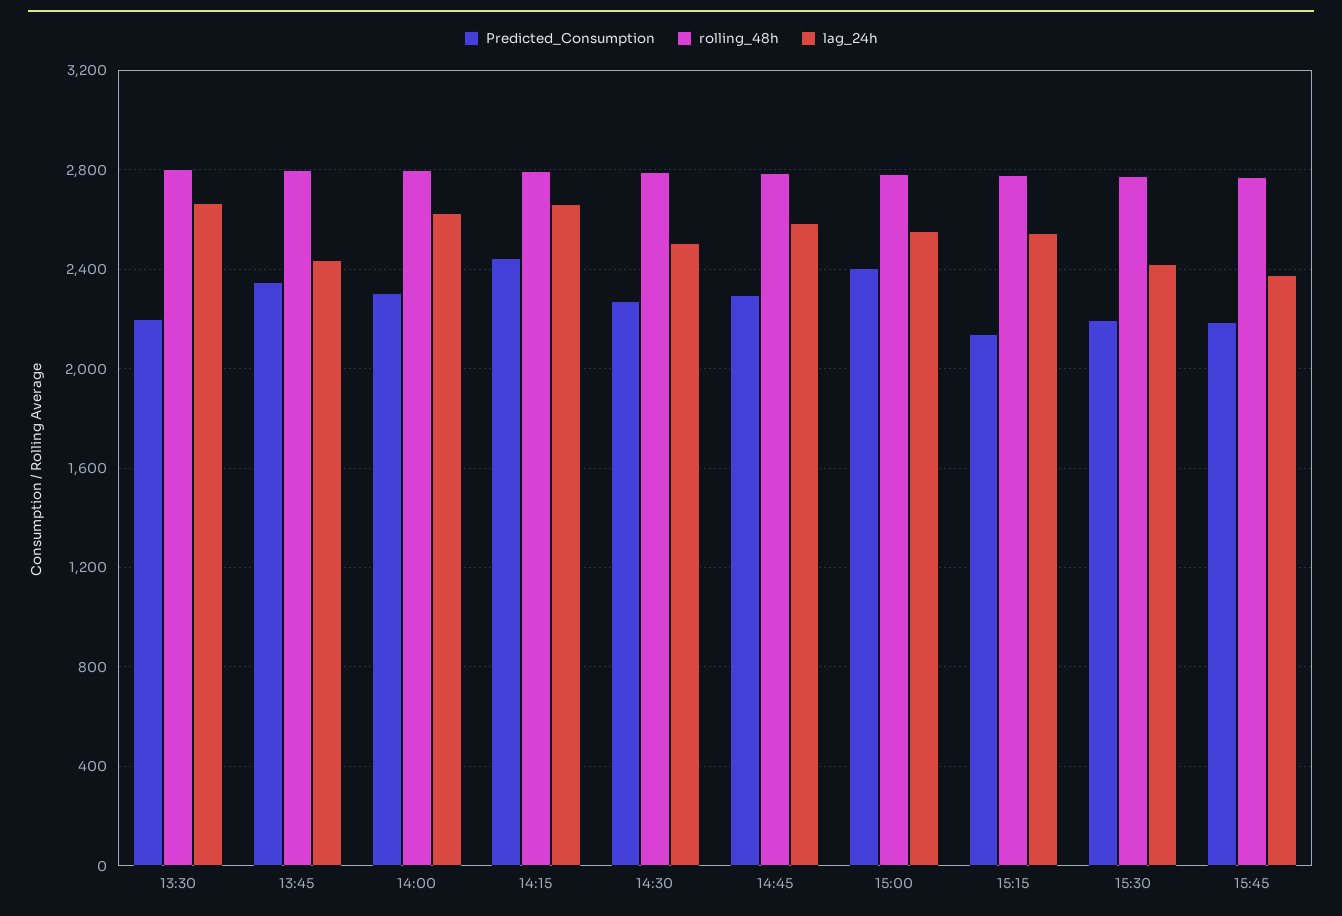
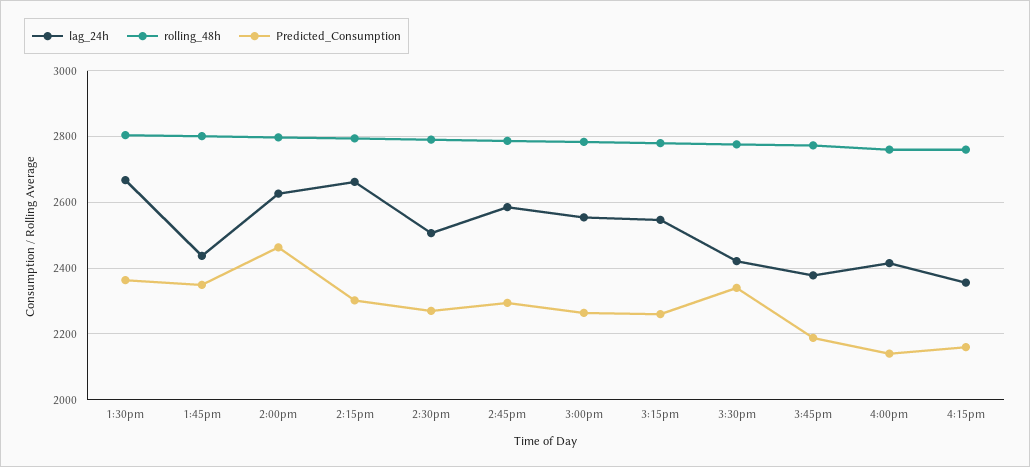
Predicted_Consumption, 13:30: 2200 -> 2360
Predicted_Consumption, 14:00: 2300 -> 2460
Predicted_Consumption, 14:15: 2450 -> 2300
Predicted_Consumption, 15:00: 2400 -> 2260
Predicted_Consumption, 15:15: 2150 -> 2260
Predicted_Consumption, 15:30: 2200 -> 2340
lag_24h, 4:00pm: none -> 2420
rolling_48h, 4:00pm: none -> 2760
Predicted_Consumption, 4:00pm: none -> 2140
lag_24h, 4:15pm: none -> 2360
rolling_48h, 4:15pm: none -> 2760
Predicted_Consumption, 4:15pm: none -> 2160

